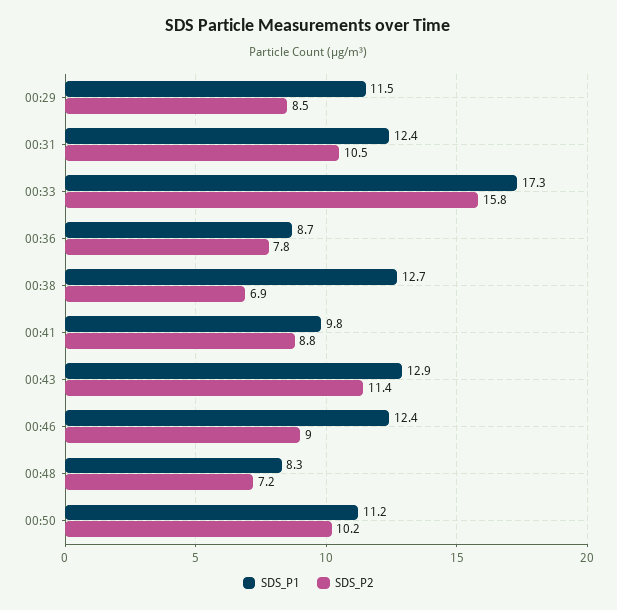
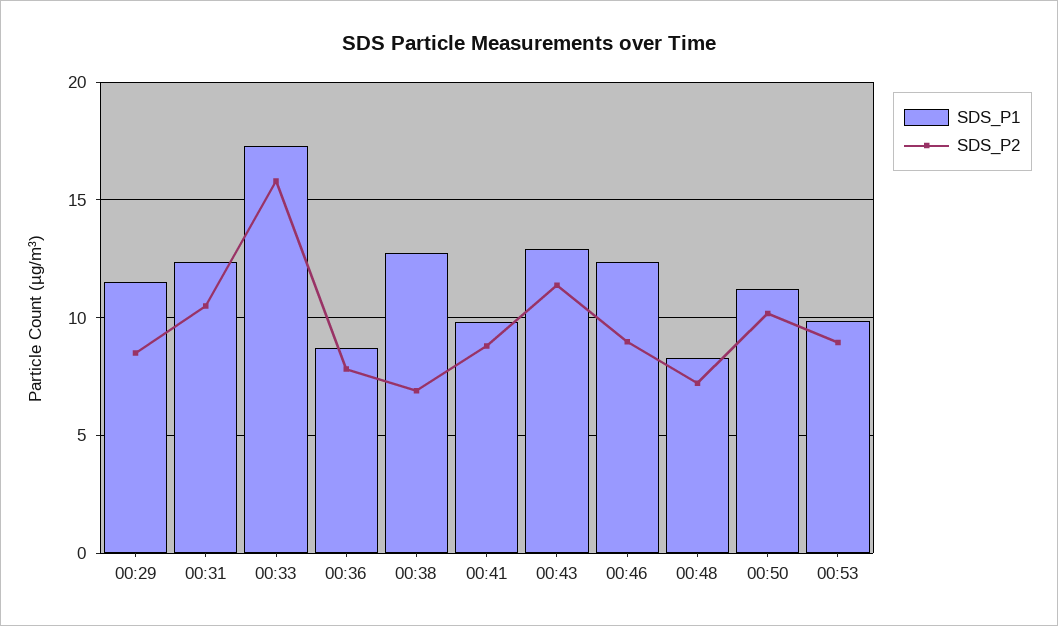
SDS_P1, 00:53: none -> 10
SDS_P2, 00:53: none -> 9

